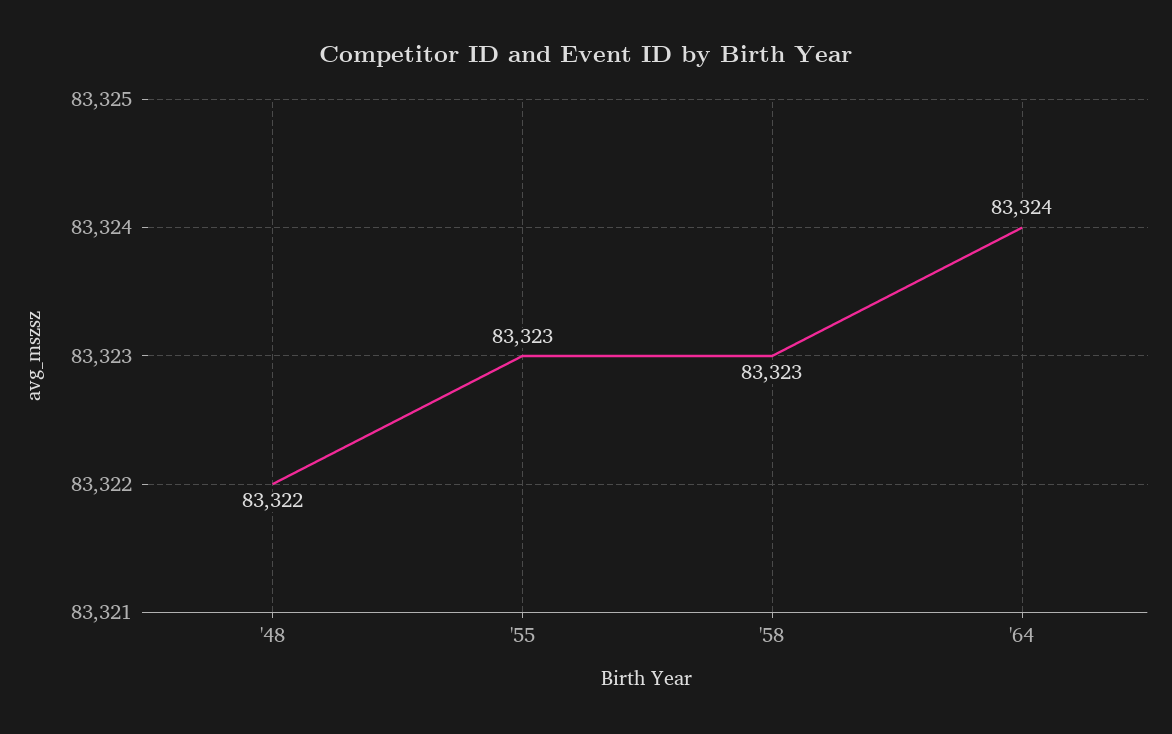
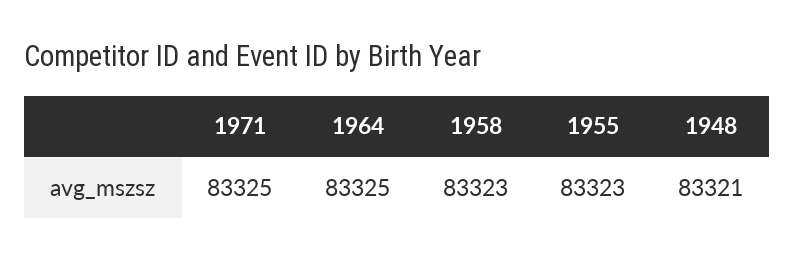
'48: 83322 -> 83321
'64: 83324 -> 83325
1971: none -> 83325

